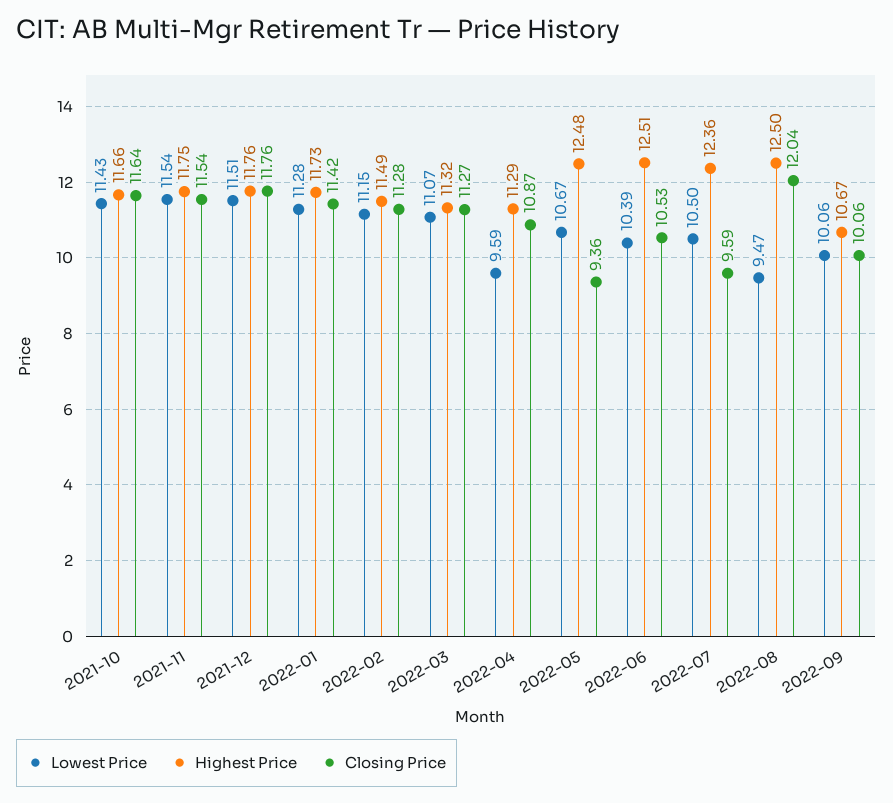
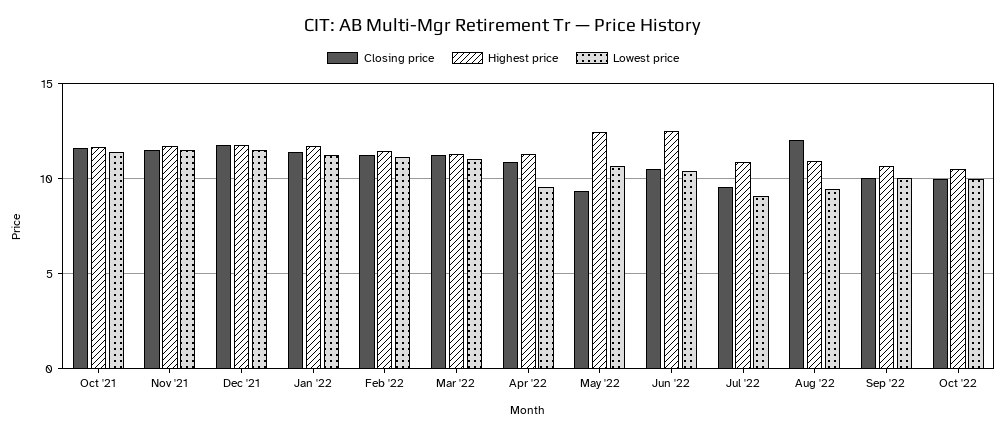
Lowest Price, 2022-07: 10.5 -> 9
Highest Price, 2022-07: 12.36 -> 11
Highest Price, 2022-08: 12.5 -> 11
Closing Price, Oct '22: none -> 10
Highest Price, Oct '22: none -> 10.5
Lowest Price, Oct '22: none -> 10

